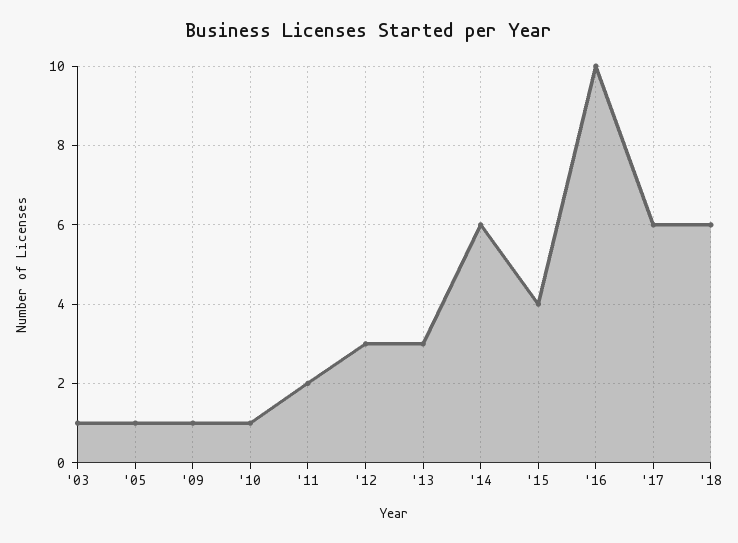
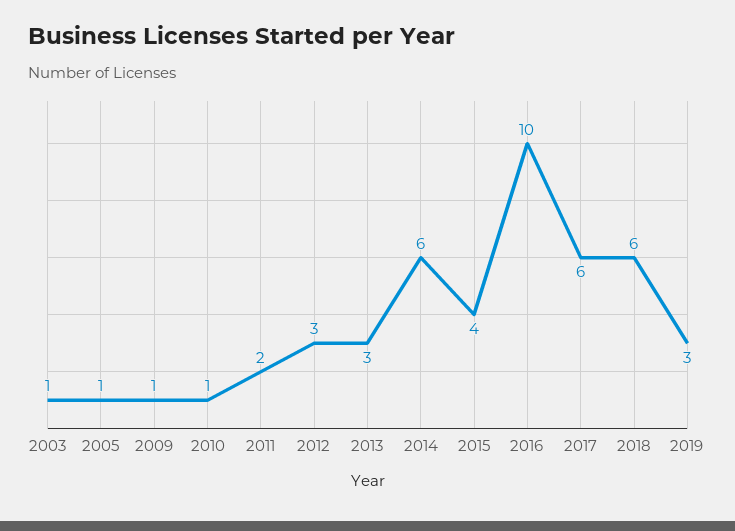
2019: none -> 3

